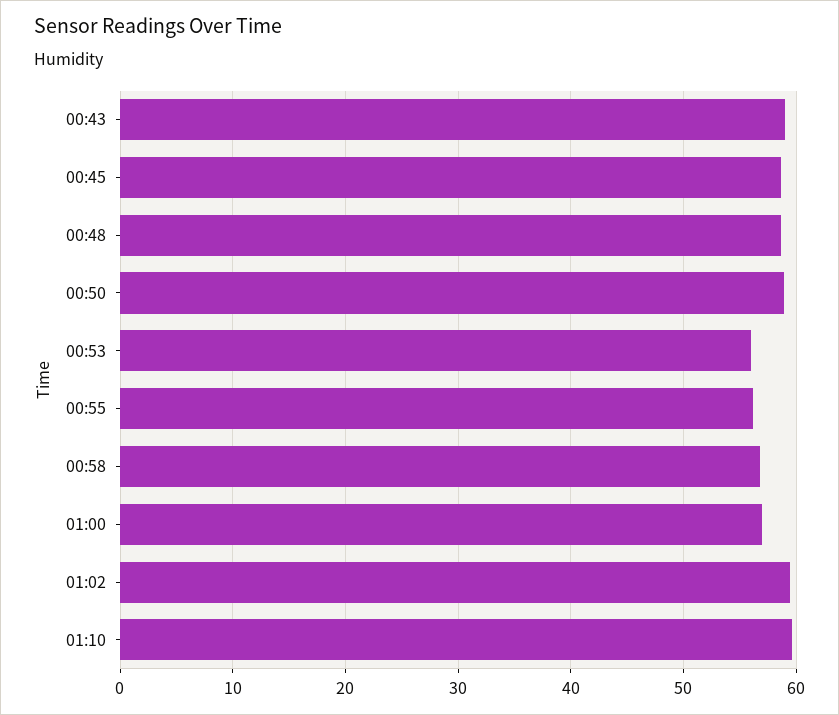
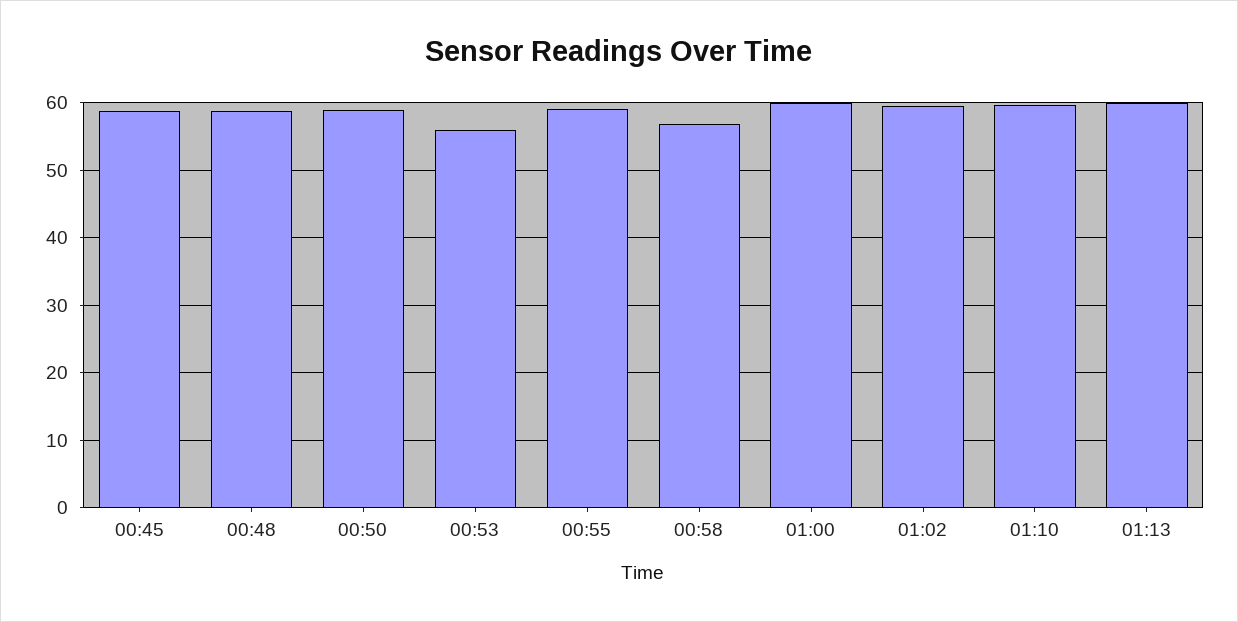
00:43: 59 -> none
00:55: 56 -> 59
01:00: 57 -> 60
01:13: none -> 60

